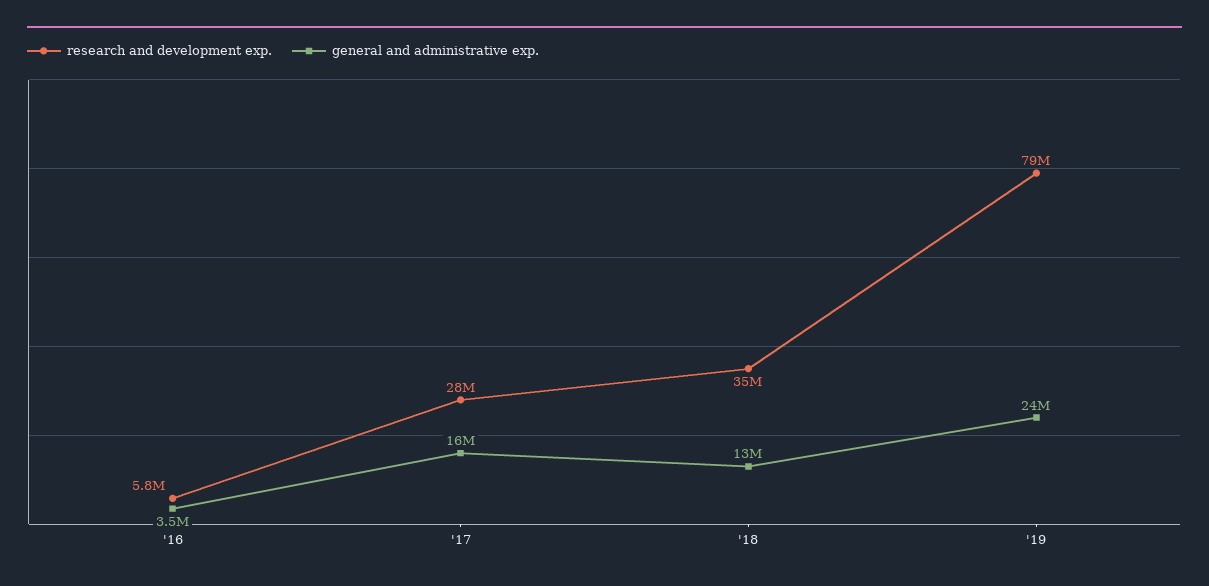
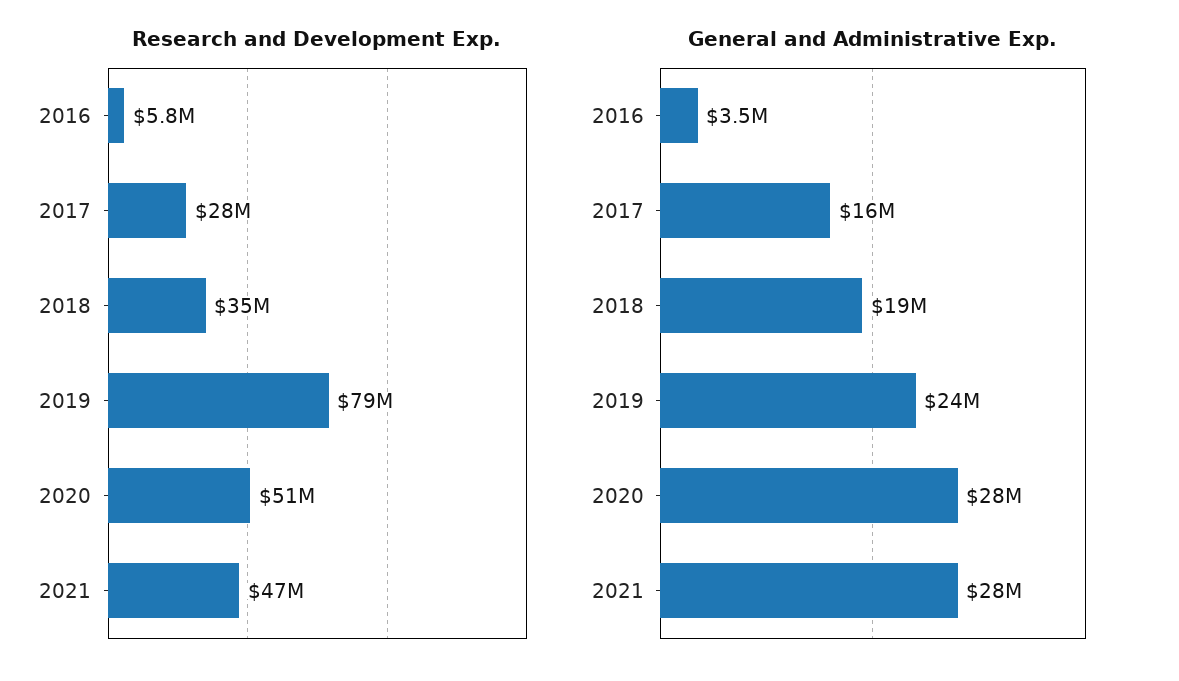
general and administrative exp., '18: 13000000 -> 19000000
research and development exp., 2020: none -> 51000000
research and development exp., 2021: none -> 47000000
general and administrative exp., 2020: none -> 28000000
general and administrative exp., 2021: none -> 28000000

